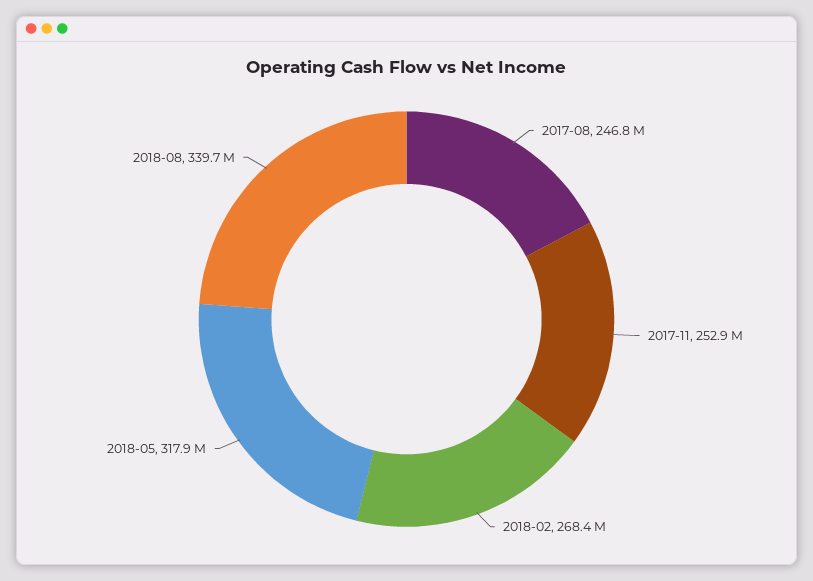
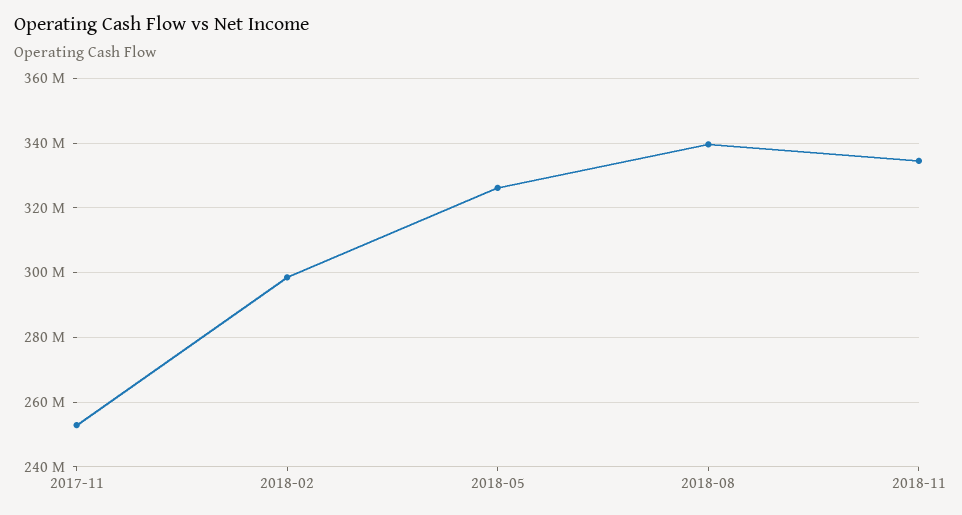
2017-08: 246800000 -> none
2018-02: 268400000 -> 298000000
2018-05: 317900000 -> 326000000
2018-11: none -> 334000000

